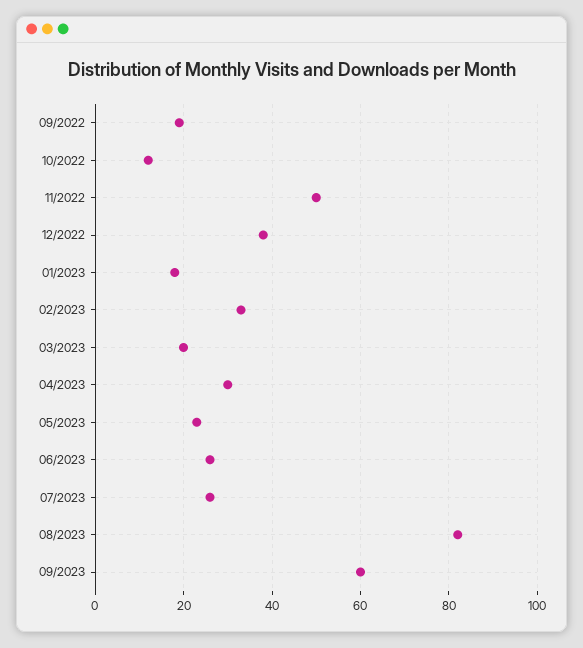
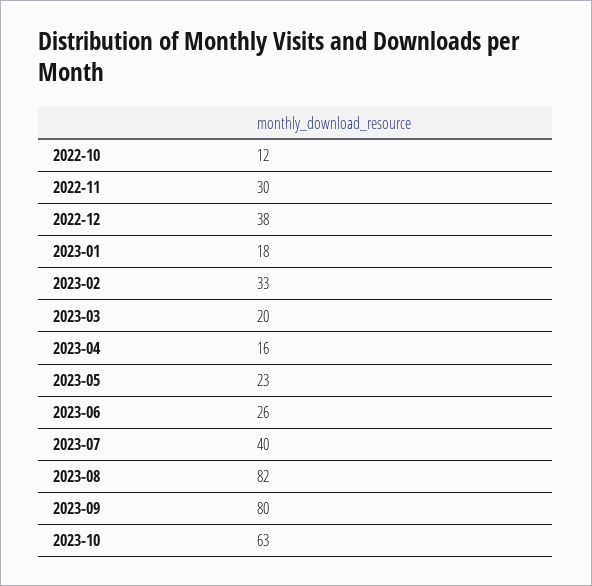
09/2022: 20 -> none
11/2022: 50 -> 30
04/2023: 30 -> 16
07/2023: 25 -> 40
09/2023: 60 -> 80
2023-10: none -> 63

